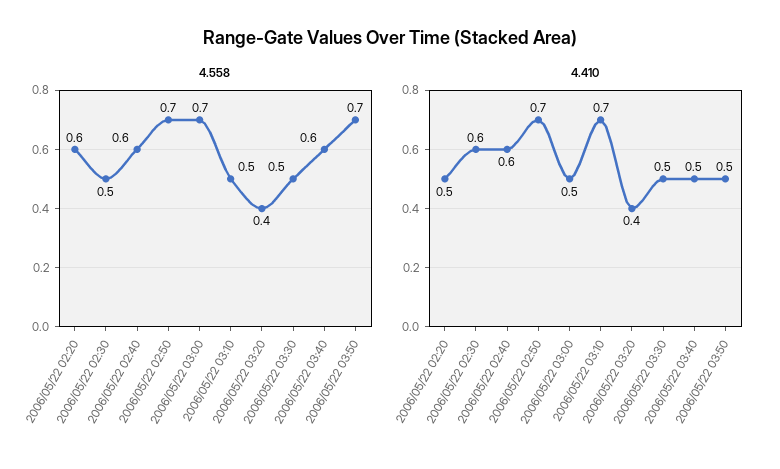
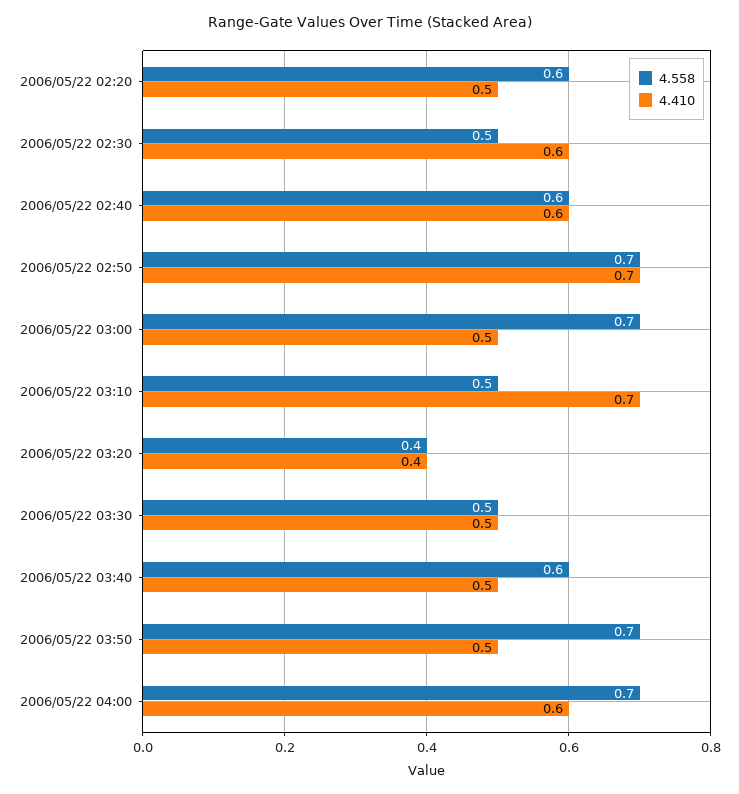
4.558, 2006/05/22 04:00: none -> 0.7
4.410, 2006/05/22 04:00: none -> 0.6

